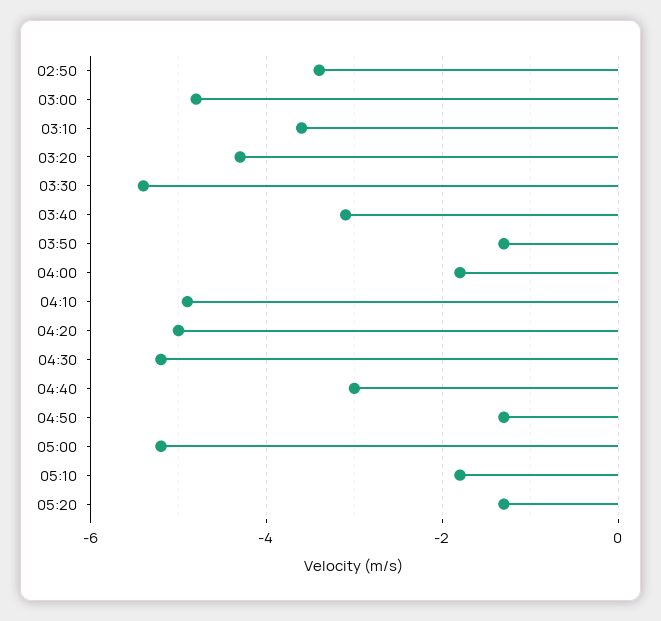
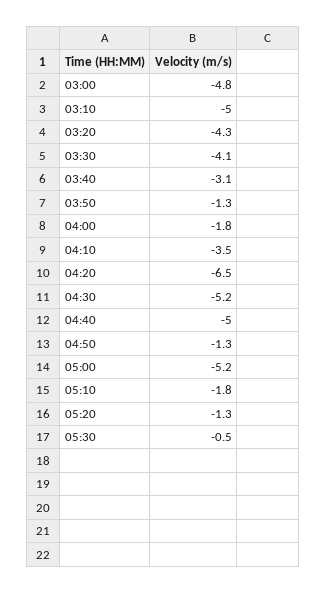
02:50: -3.5 -> none
03:10: -3.5 -> -5
03:30: -5.5 -> -4.1
04:10: -5 -> -3.5
04:20: -5 -> -6.5
04:40: -3 -> -5
05:30: none -> -0.5

